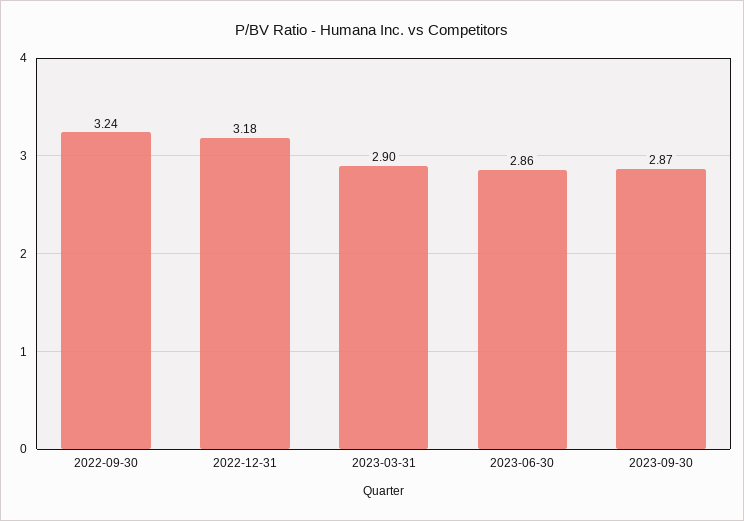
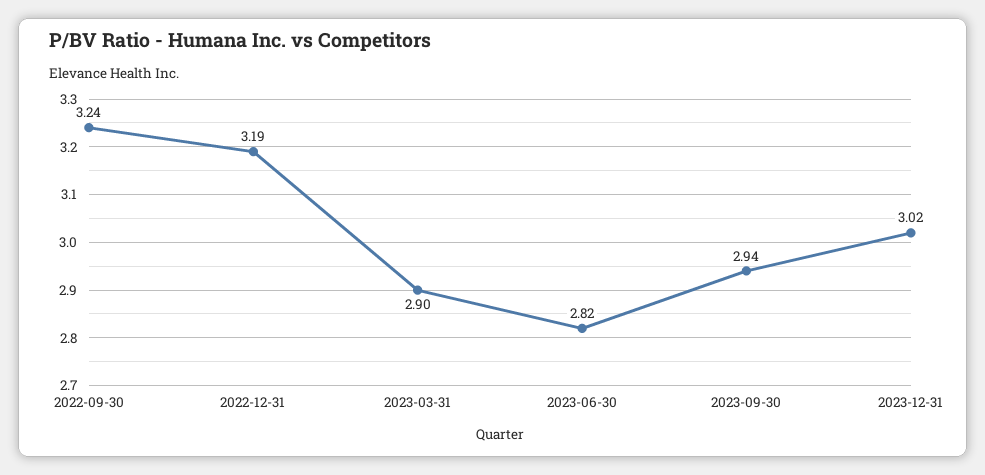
2022-12-31: 3.18 -> 3.19
2023-06-30: 2.86 -> 2.82
2023-09-30: 2.87 -> 2.94
2023-12-31: none -> 3.02

